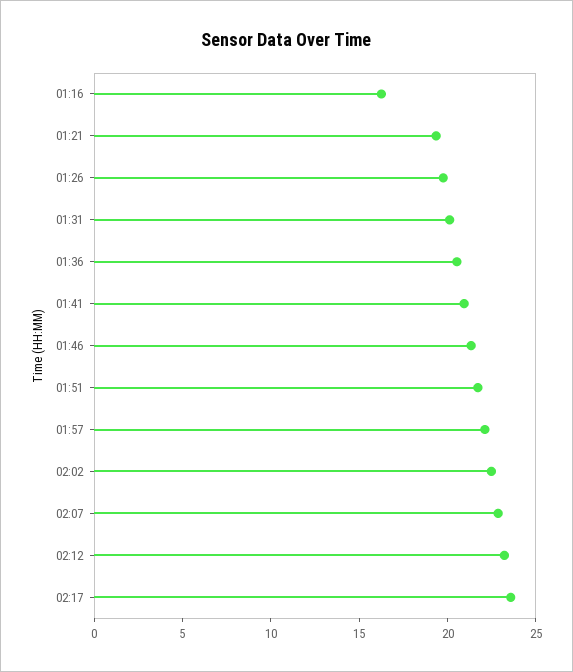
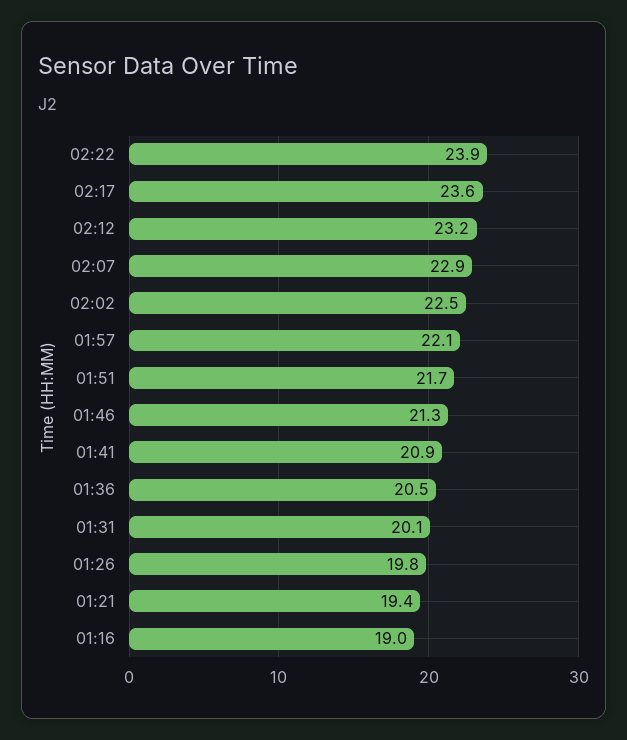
01:16: 16 -> 19
02:22: none -> 23.9

